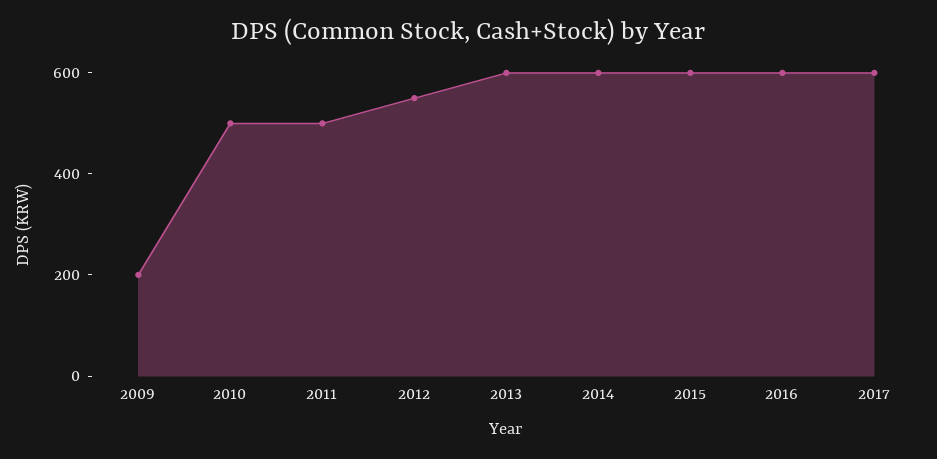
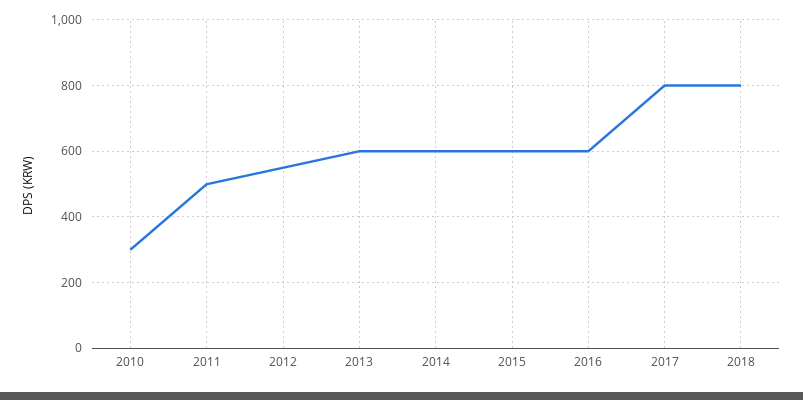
2009: 200 -> none
2010: 500 -> 300
2017: 600 -> 800
2018: none -> 800

